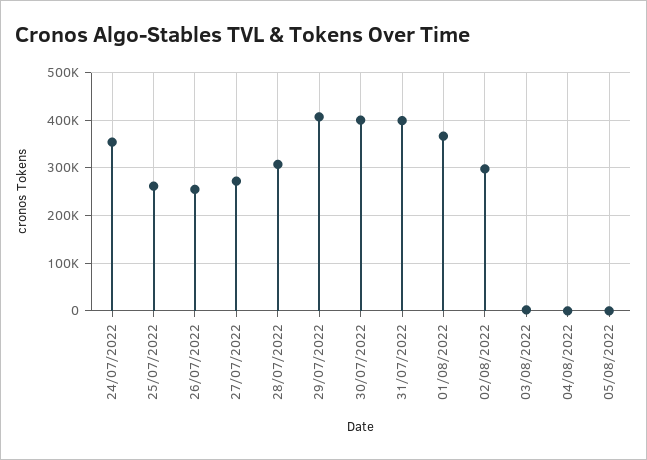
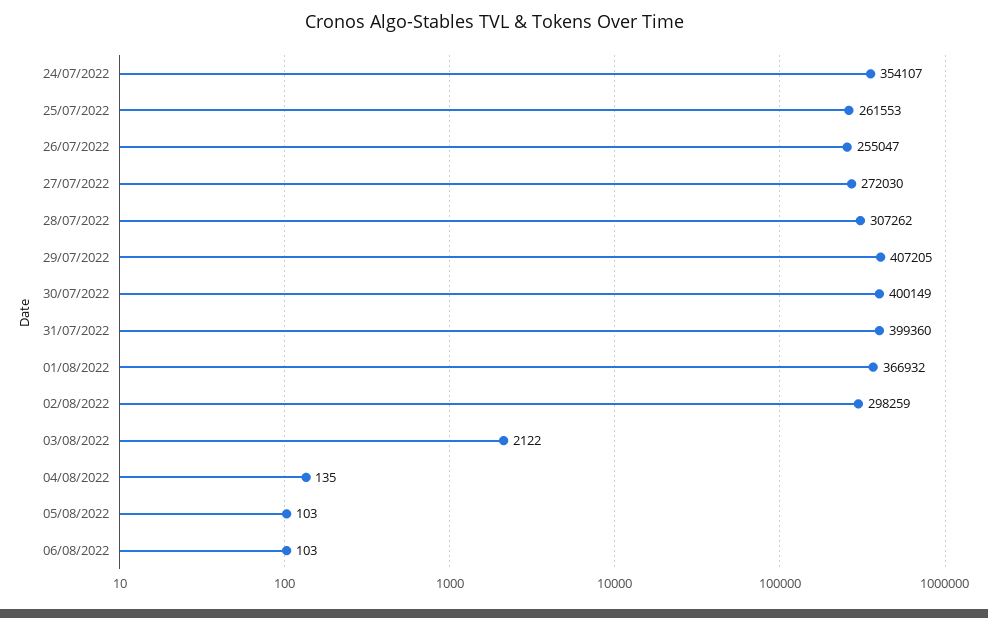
06/08/2022: none -> 103

